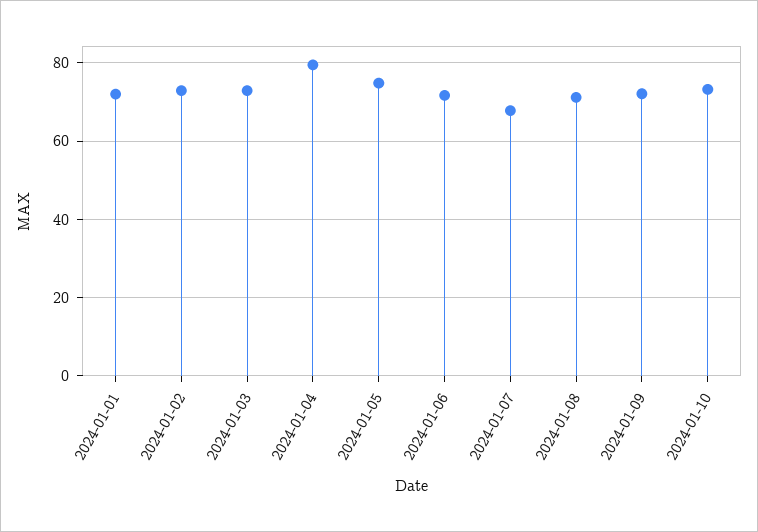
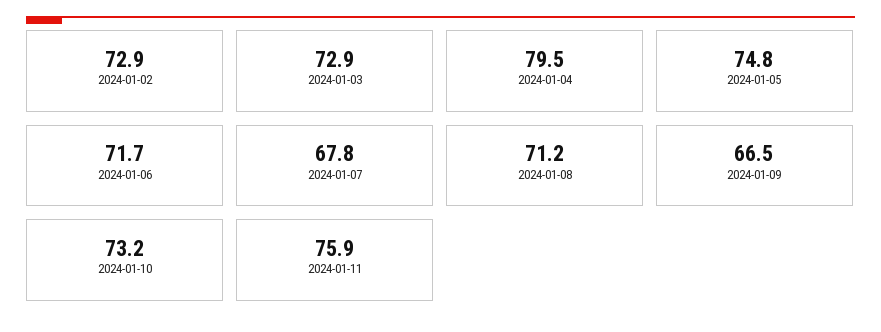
2024-01-01: 72 -> none
2024-01-09: 72 -> 66.5
2024-01-11: none -> 75.9

